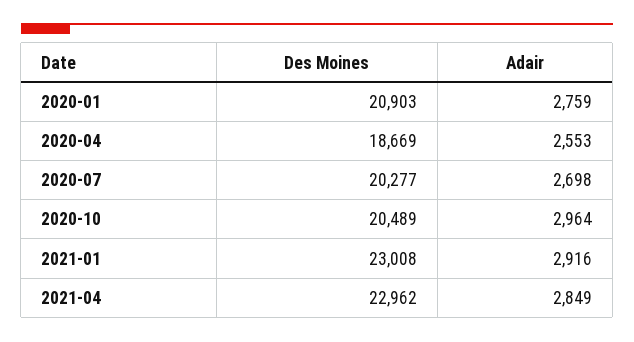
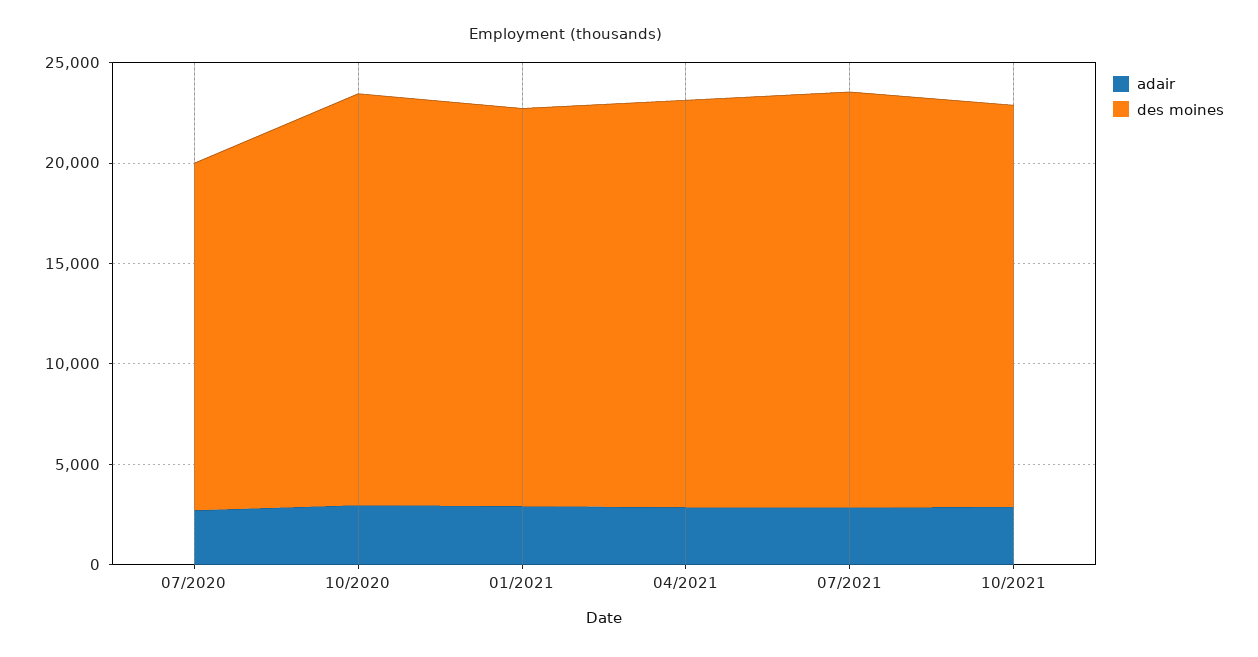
Des Moines, 2020-01: 20903 -> none
Adair, 2020-01: 2759 -> none
Des Moines, 2020-04: 18669 -> none
Adair, 2020-04: 2553 -> none
Des Moines, 2020-07: 20277 -> 17000
Des Moines, 2021-01: 23008 -> 20000
Des Moines, 2021-04: 22962 -> 20000
Adair, 07/2021: none -> 3000
Des Moines, 07/2021: none -> 21000
Adair, 10/2021: none -> 3000
Des Moines, 10/2021: none -> 20000

